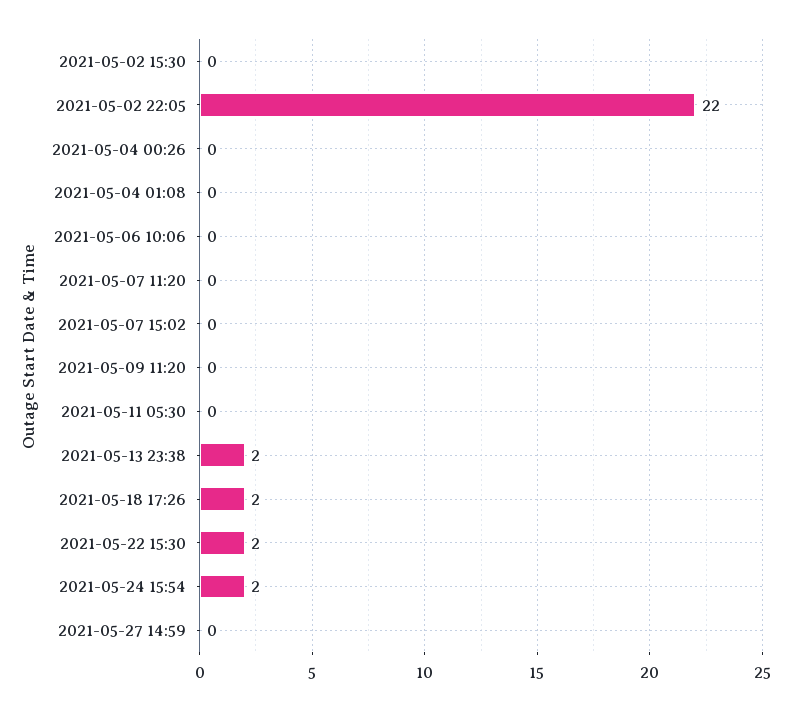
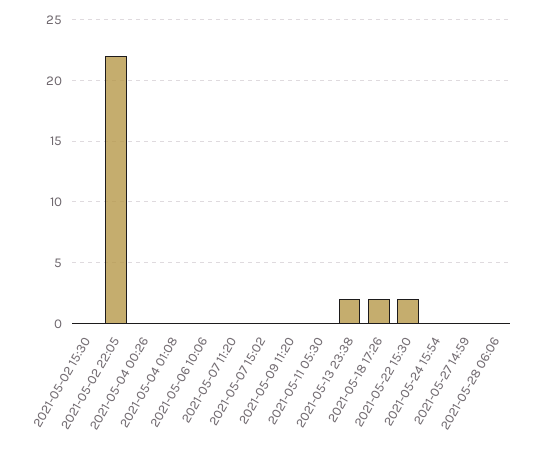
2021-05-24 15:54: 2 -> 0
2021-05-28 06:06: none -> 0

